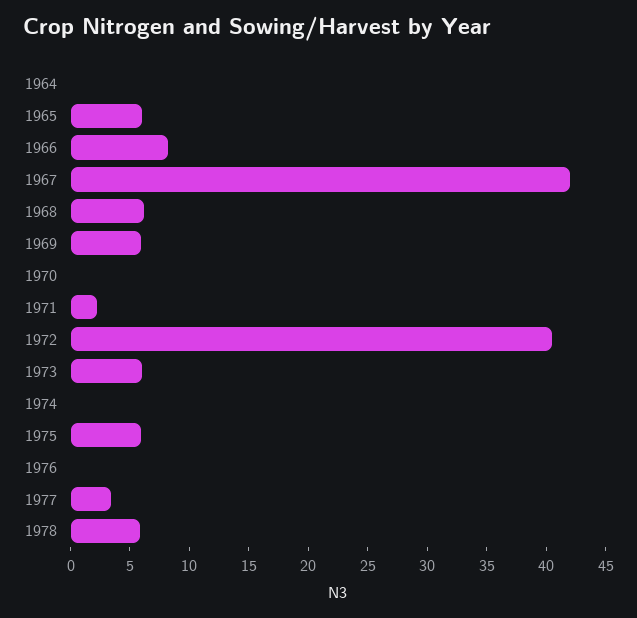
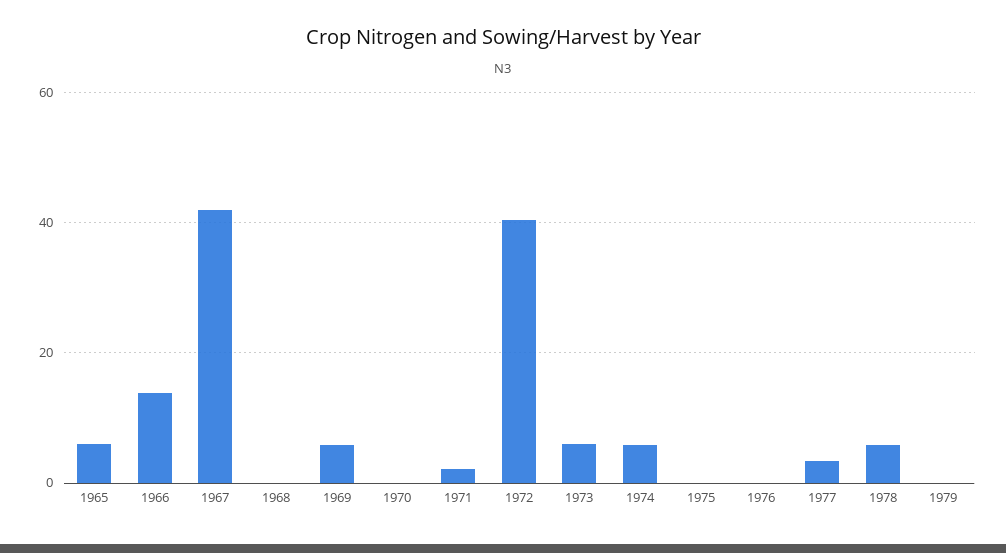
1964: 0 -> none
1966: 8 -> 14
1968: 6 -> 0
1974: 0 -> 6
1975: 6 -> 0
1979: none -> 0

